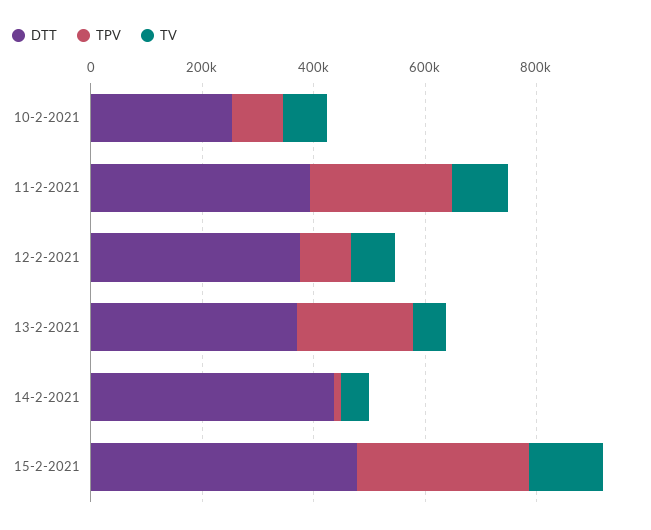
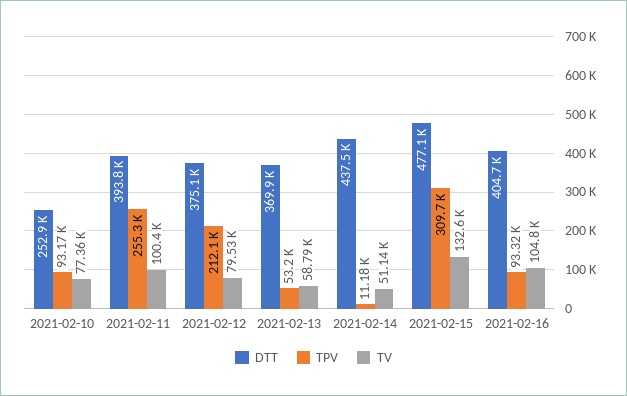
TPV, 12-2-2021: 100000 -> 212100
TPV, 13-2-2021: 200000 -> 53200
DTT, 2021-02-16: none -> 404700
TPV, 2021-02-16: none -> 93320
TV, 2021-02-16: none -> 104800

